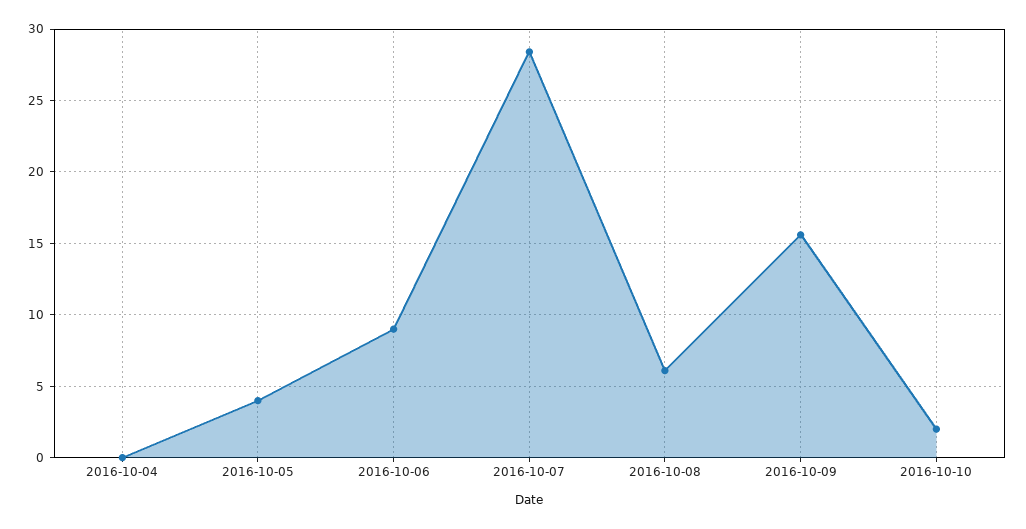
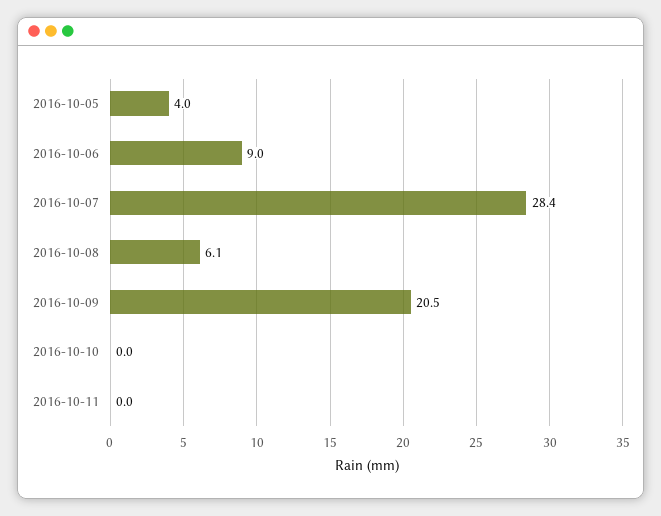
2016-10-04: 0 -> none
2016-10-09: 15.5 -> 20.5
2016-10-10: 2 -> 0
2016-10-11: none -> 0

